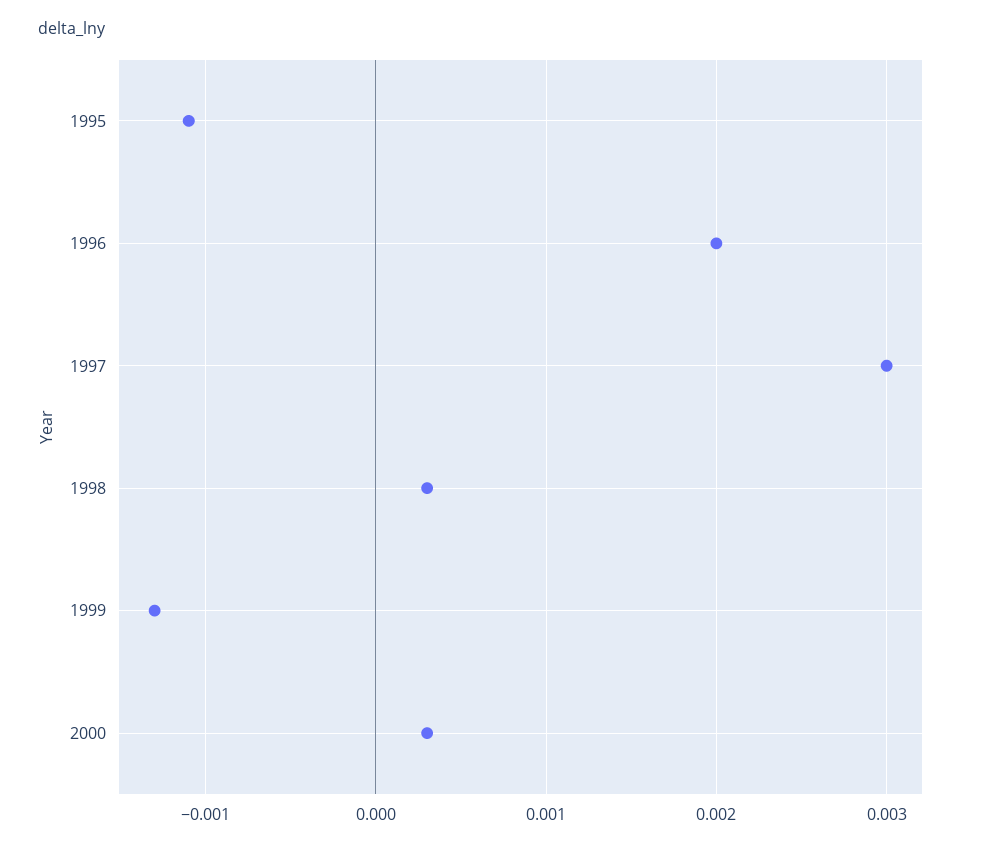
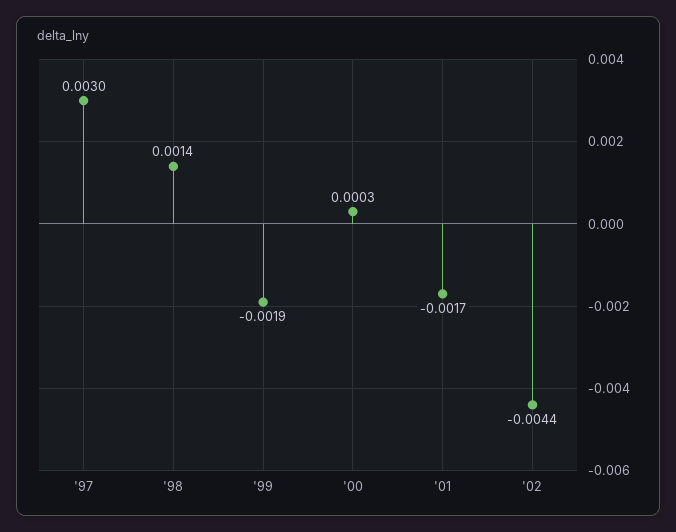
1995: -0.0011 -> none
1996: 0.002 -> none
1998: 0.0003 -> 0.0014
1999: -0.0013 -> -0.0019
'01: none -> -0.0017
'02: none -> -0.0044

